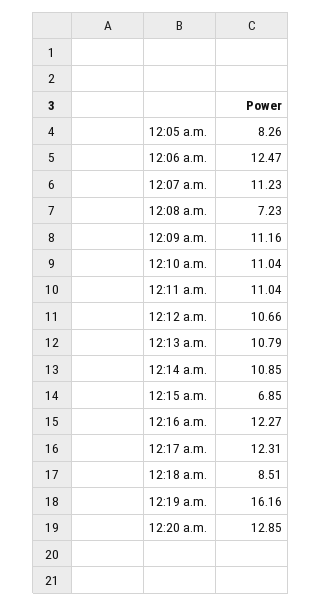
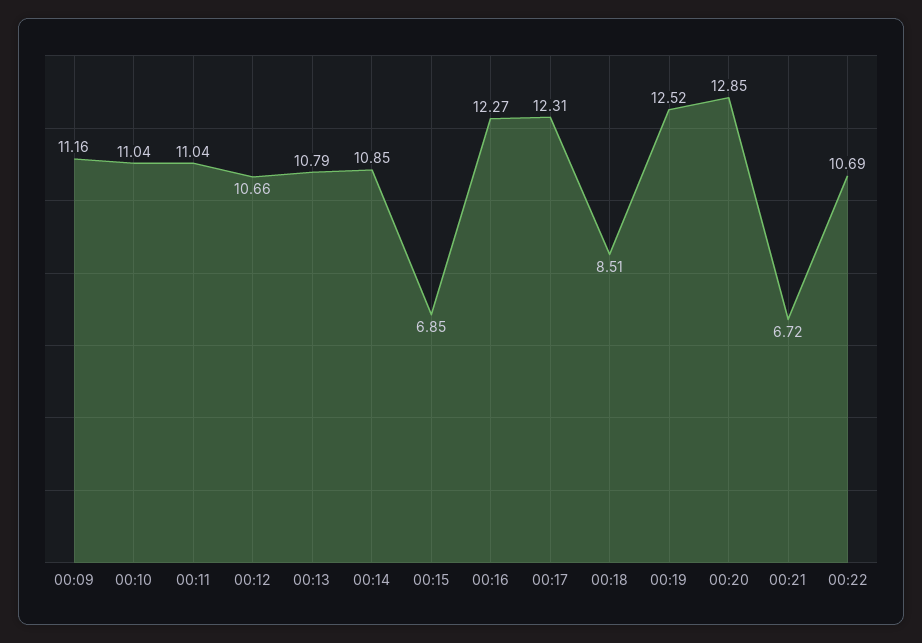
12:05 a.m.: 8.26 -> none
12:06 a.m.: 12.47 -> none
12:07 a.m.: 11.23 -> none
12:08 a.m.: 7.23 -> none
12:19 a.m.: 16.16 -> 12.52
00:21: none -> 6.72
00:22: none -> 10.69

